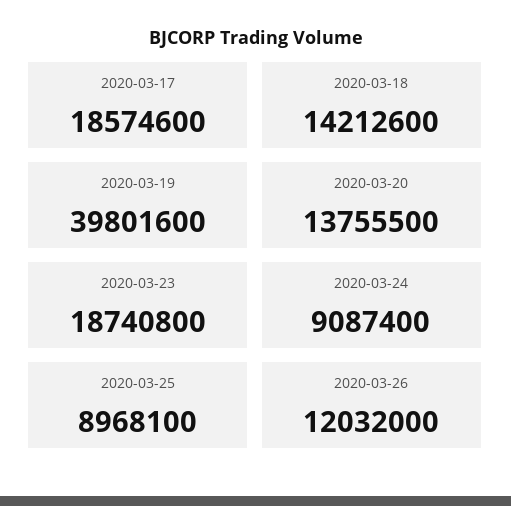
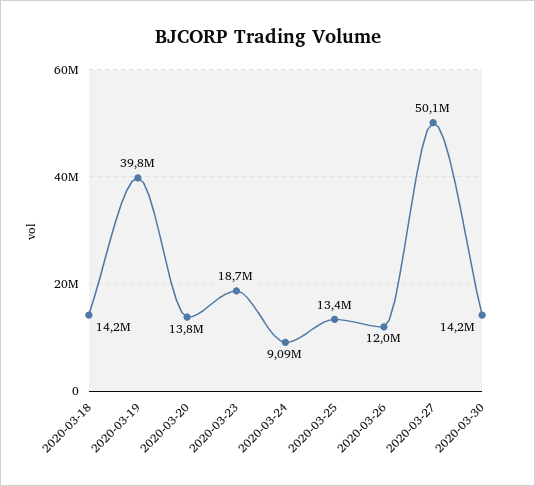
2020-03-17: 18574600 -> none
2020-03-25: 8968100 -> 13400000
2020-03-27: none -> 50100000
2020-03-30: none -> 14200000

